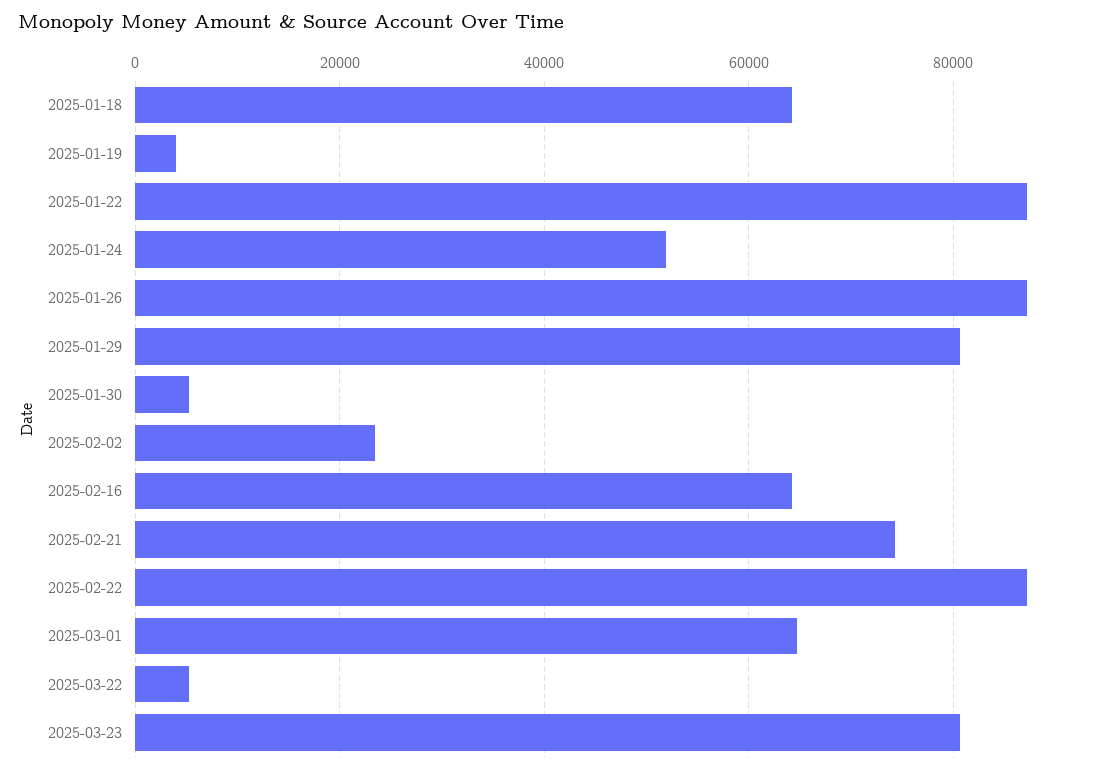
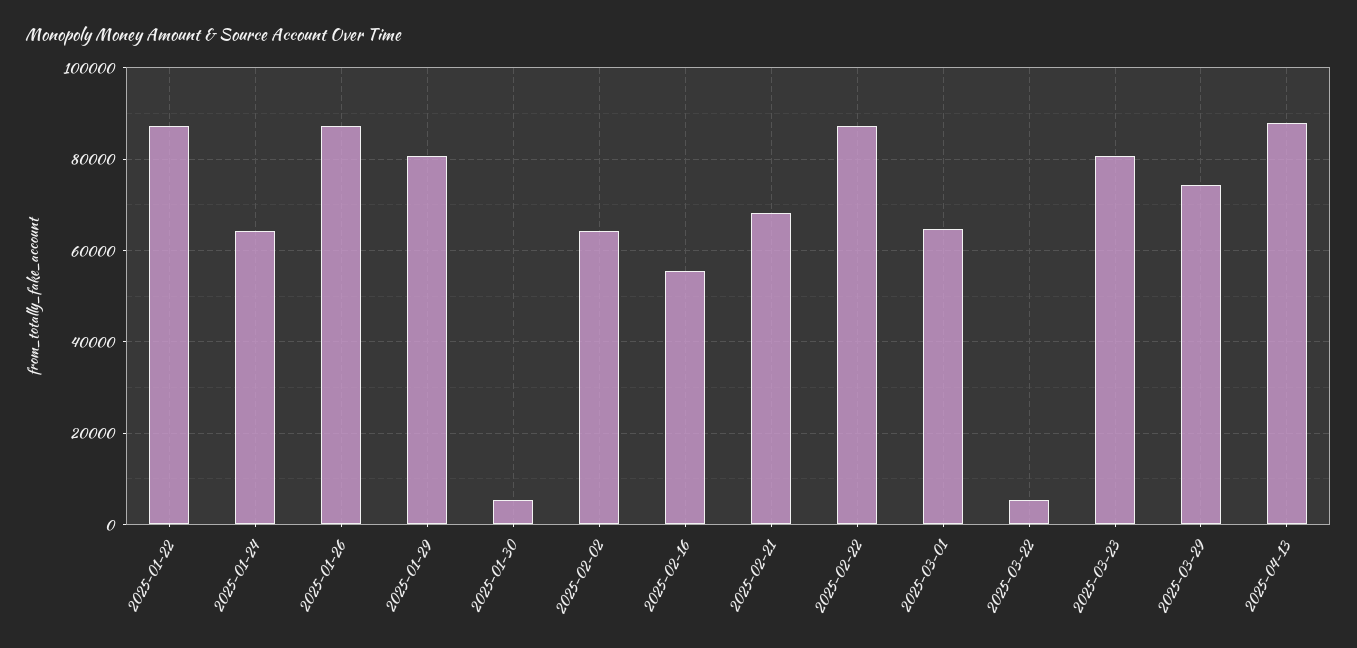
2025-01-18: 64000 -> none
2025-01-19: 4000 -> none
2025-01-24: 52000 -> 64000
2025-02-02: 24000 -> 64000
2025-02-16: 64000 -> 56000
2025-02-21: 74000 -> 68000
2025-03-29: none -> 74000
2025-04-13: none -> 88000

